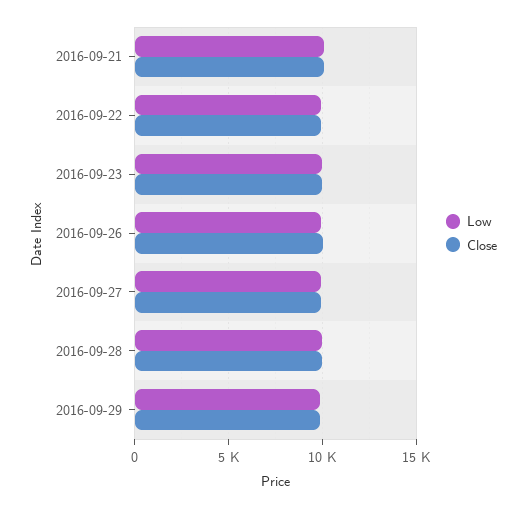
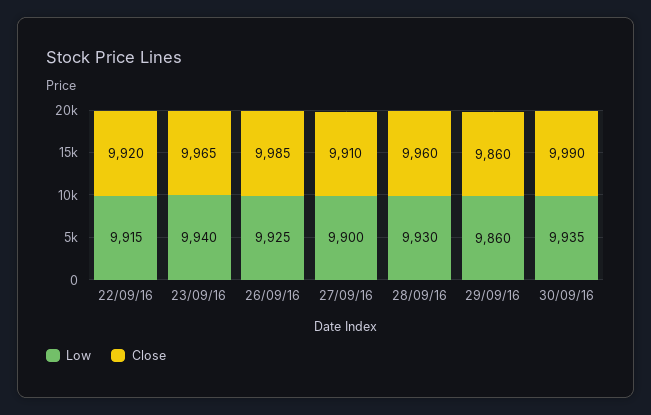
Low, 2016-09-21: 10000 -> none
Close, 2016-09-21: 10000 -> none
Low, 30/09/16: none -> 9935
Close, 30/09/16: none -> 9990

